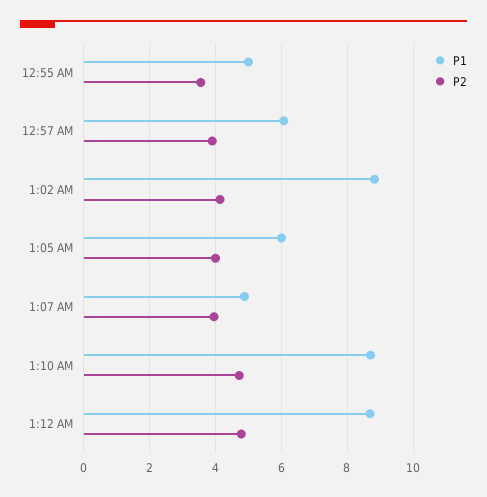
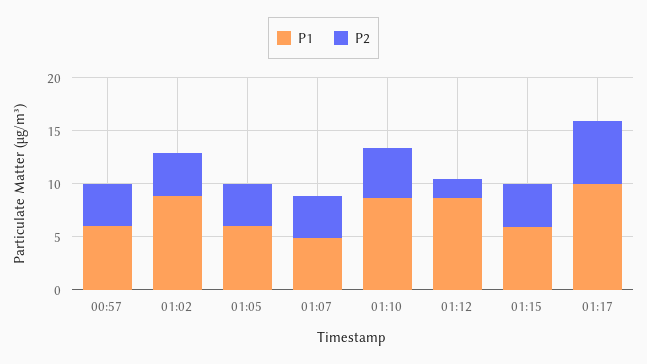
P1, 12:55 AM: 5 -> none
P2, 12:55 AM: 3.6 -> none
P2, 1:12 AM: 4.8 -> 2
P1, 01:15: none -> 6
P2, 01:15: none -> 4
P1, 01:17: none -> 10
P2, 01:17: none -> 6

